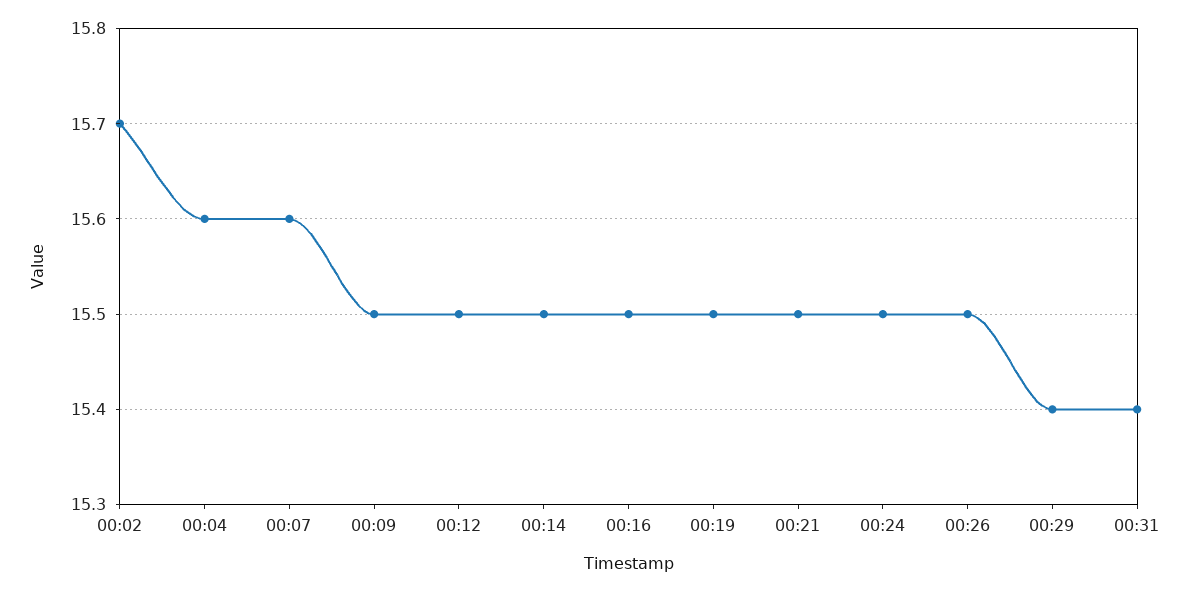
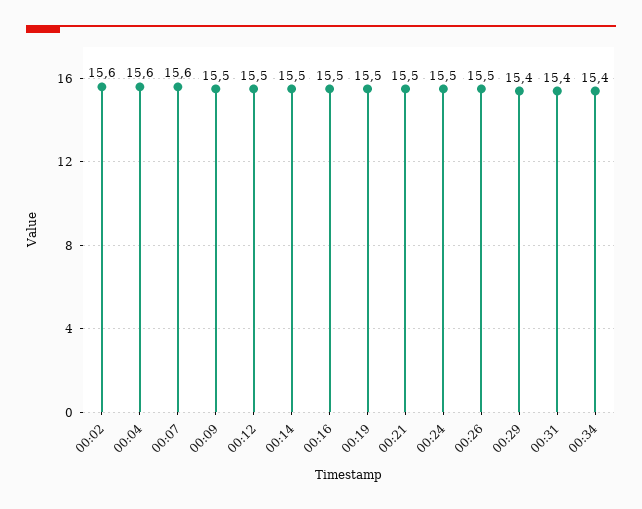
00:02: 15.7 -> 15.6
00:34: none -> 15.4

